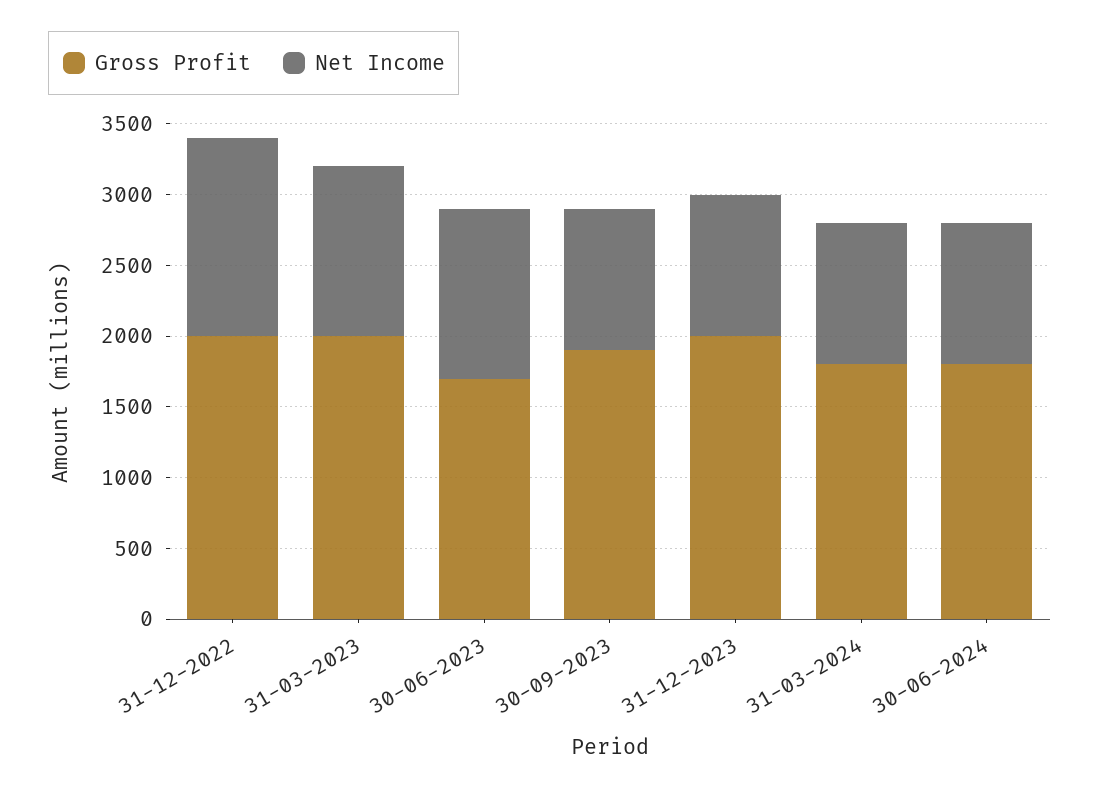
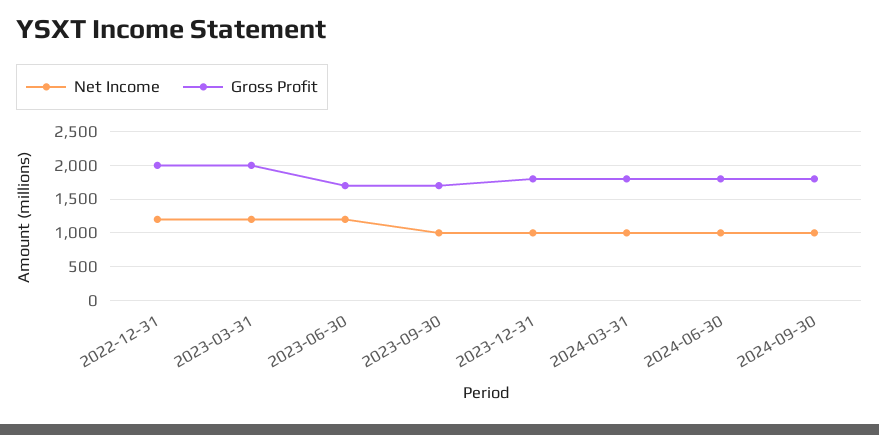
Net Income, 31-12-2022: 1400 -> 1200
Gross Profit, 30-09-2023: 1900 -> 1700
Gross Profit, 31-12-2023: 2000 -> 1800
Net Income, 2024-09-30: none -> 1000
Gross Profit, 2024-09-30: none -> 1800

